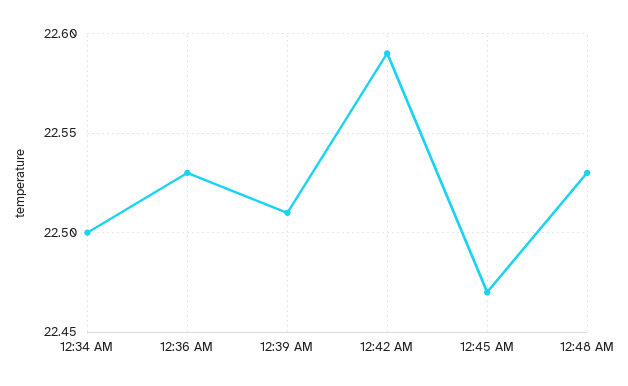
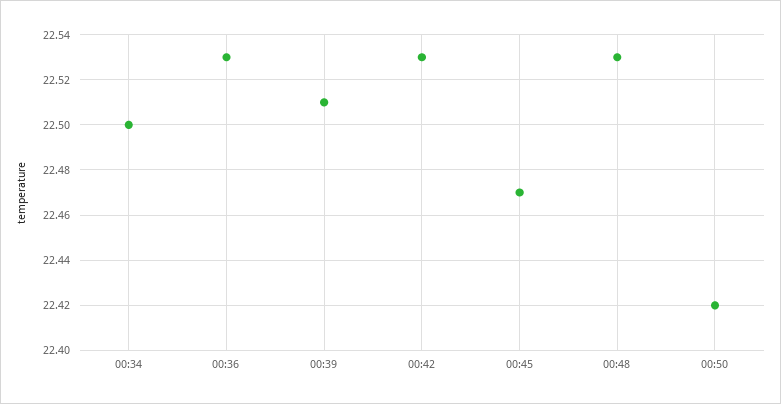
12:42 AM: 22.59 -> 22.53
00:50: none -> 22.42

